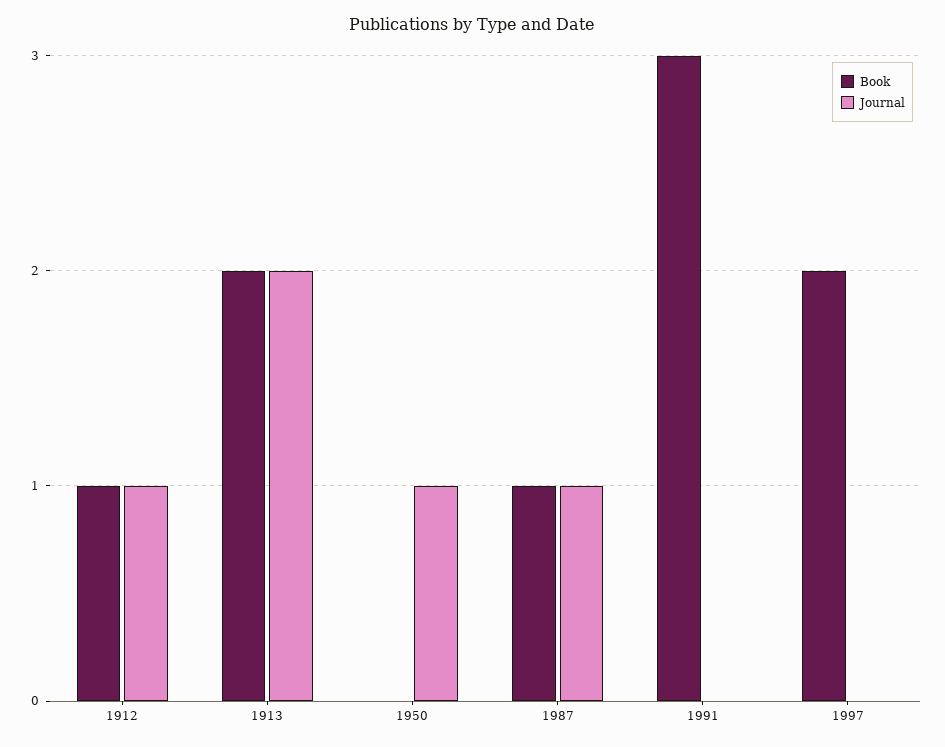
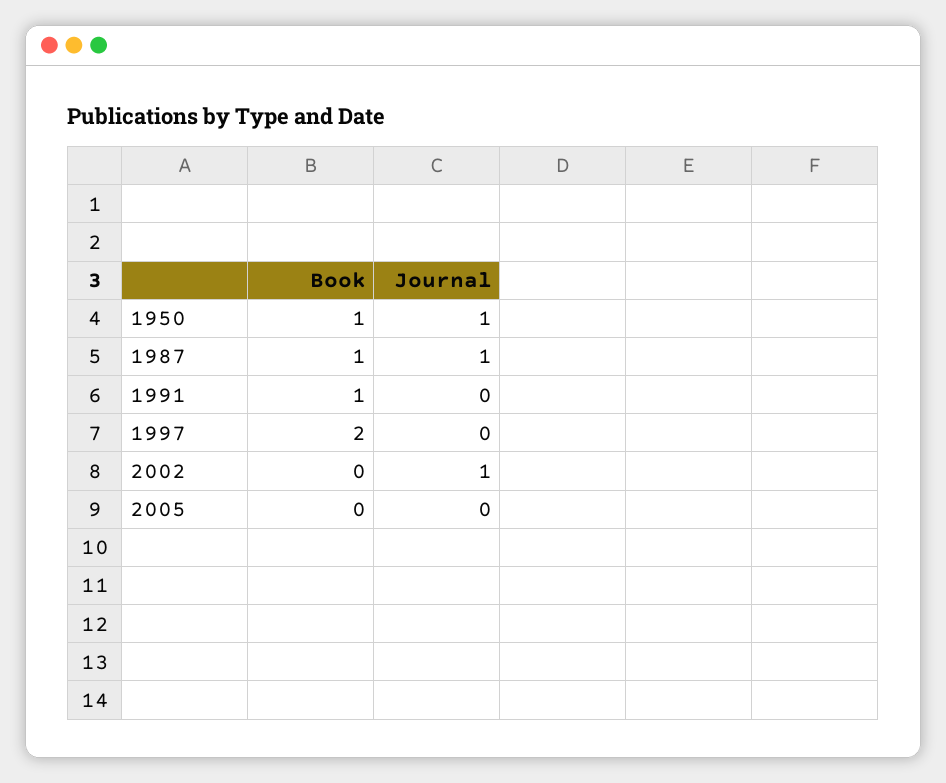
Book, 1912: 1 -> none
Journal, 1912: 1 -> none
Book, 1913: 2 -> none
Journal, 1913: 2 -> none
Book, 1950: 0 -> 1
Book, 1991: 3 -> 1
Book, 2002: none -> 0
Journal, 2002: none -> 1
Book, 2005: none -> 0
Journal, 2005: none -> 0

